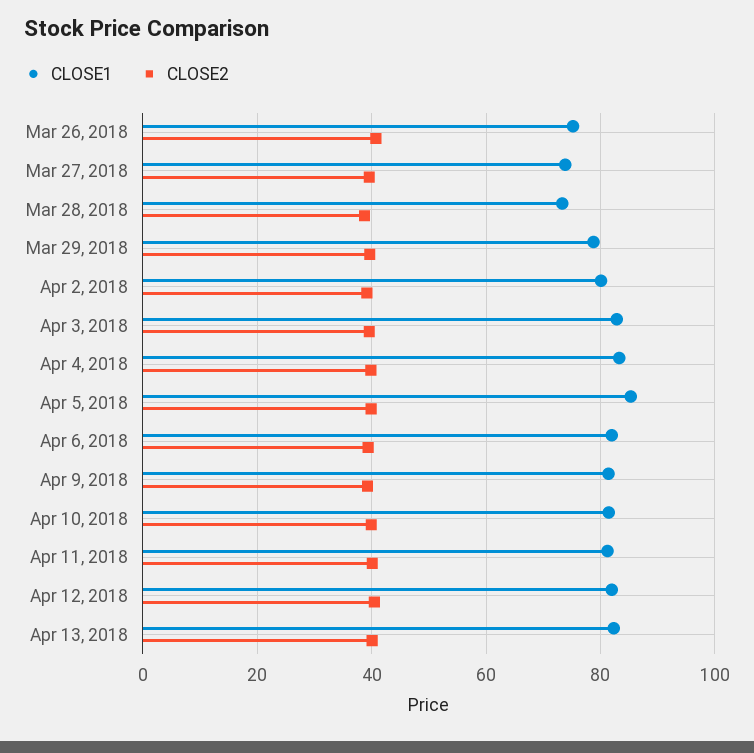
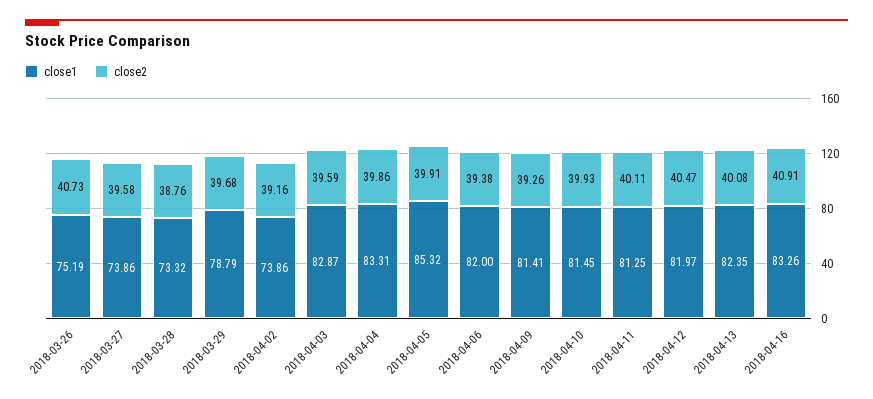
CLOSE1, Apr 2, 2018: 80 -> 73.86
CLOSE1, 2018-04-16: none -> 83.26
CLOSE2, 2018-04-16: none -> 40.91

